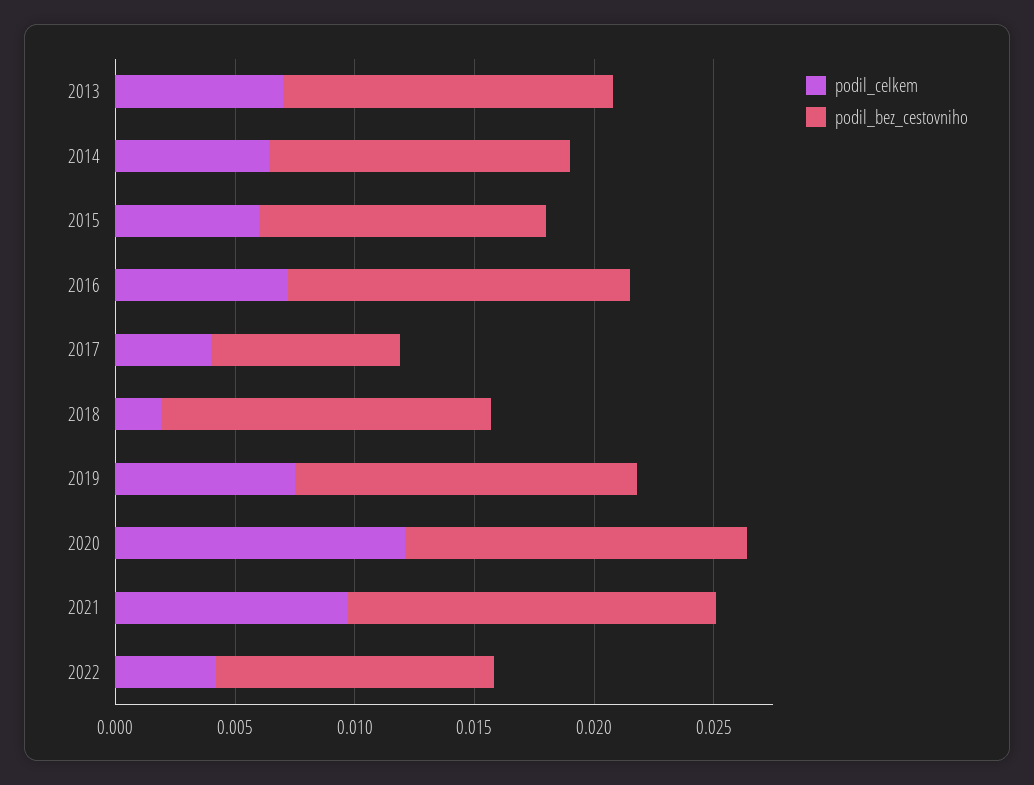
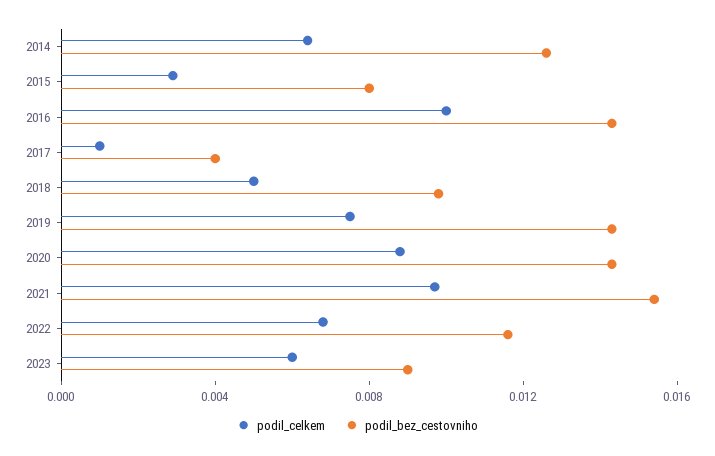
podil_celkem, 2013: 0.007 -> none
podil_bez_cestovniho, 2013: 0.014 -> none
podil_celkem, 2015: 0.006 -> 0.003
podil_bez_cestovniho, 2015: 0.012 -> 0.008
podil_celkem, 2016: 0.007 -> 0.01
podil_celkem, 2017: 0.004 -> 0.001
podil_bez_cestovniho, 2017: 0.008 -> 0.004
podil_celkem, 2018: 0.002 -> 0.005
podil_bez_cestovniho, 2018: 0.014 -> 0.01
podil_celkem, 2020: 0.012 -> 0.009
podil_celkem, 2022: 0.004 -> 0.007
podil_celkem, 2023: none -> 0.006
podil_bez_cestovniho, 2023: none -> 0.009

